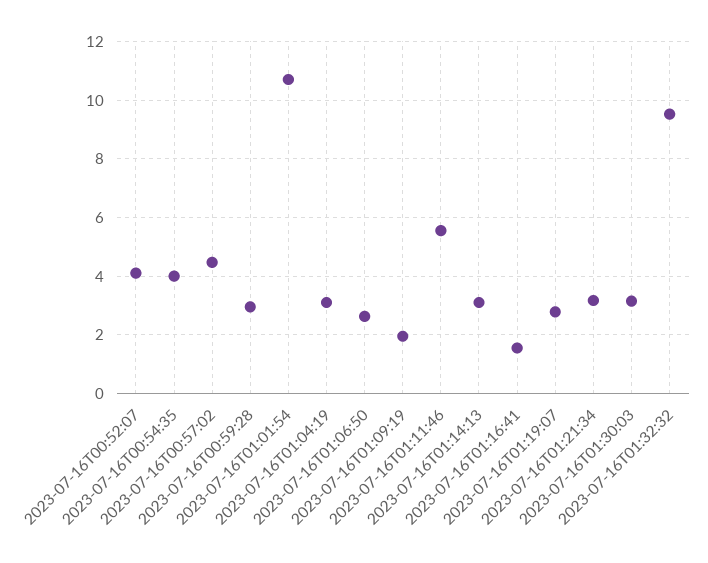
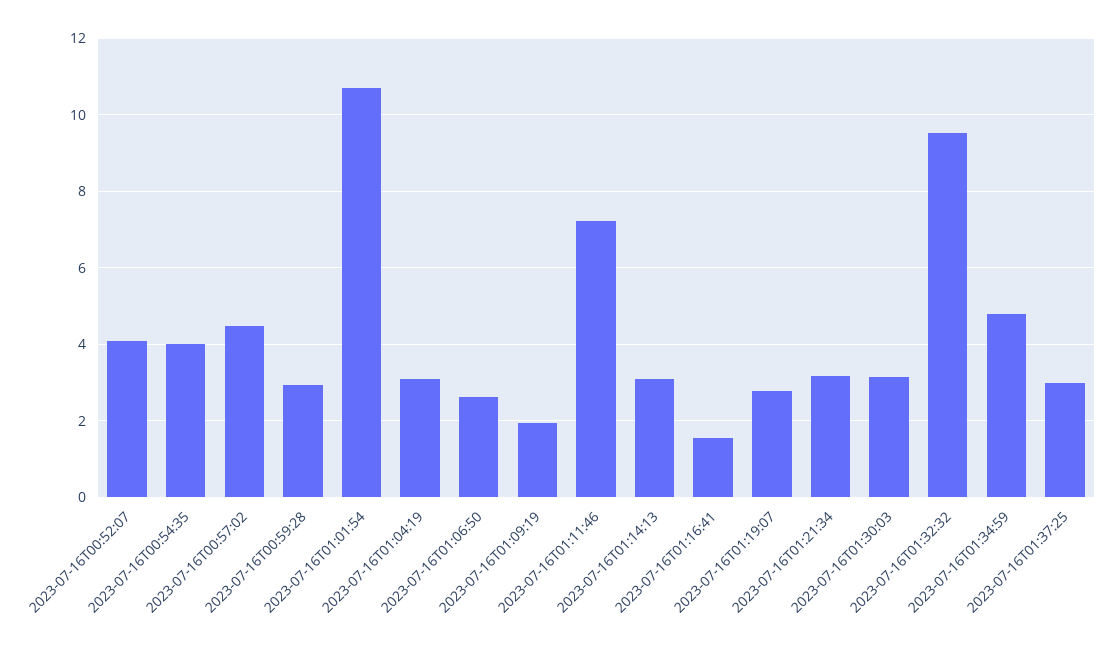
2023-07-16T01:11:46: 5.5 -> 7.2
2023-07-16T01:34:59: none -> 4.8
2023-07-16T01:37:25: none -> 3

